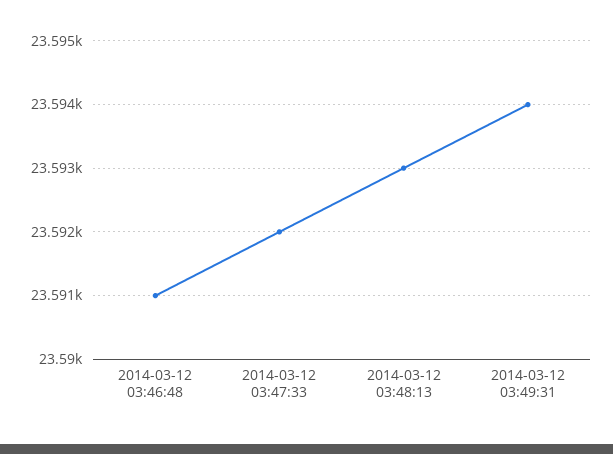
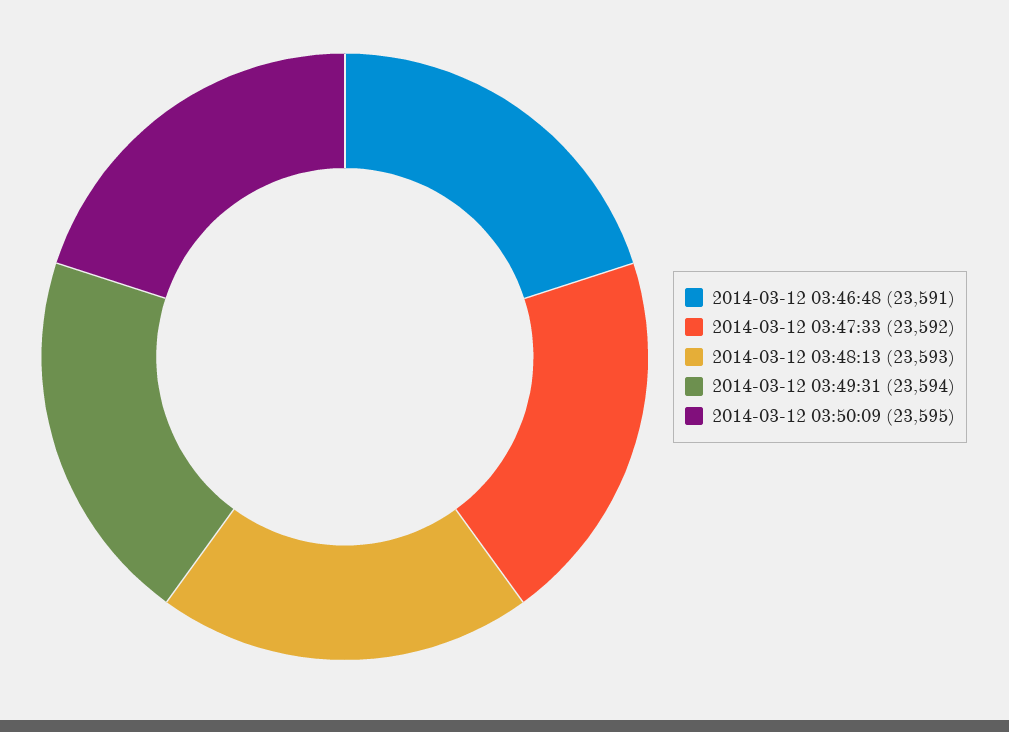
2014-03-12 03:50:09: none -> 23595

